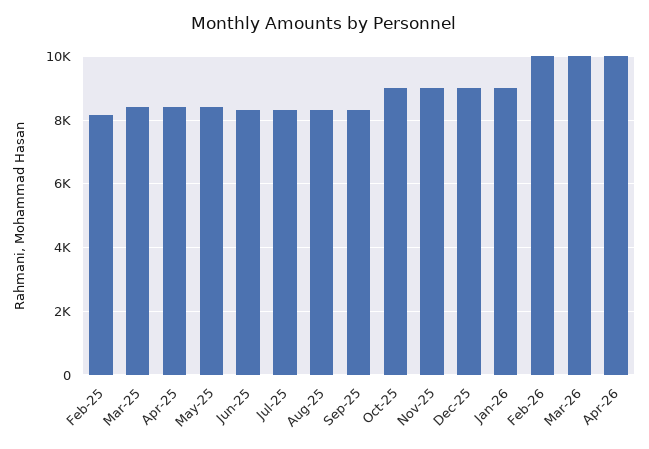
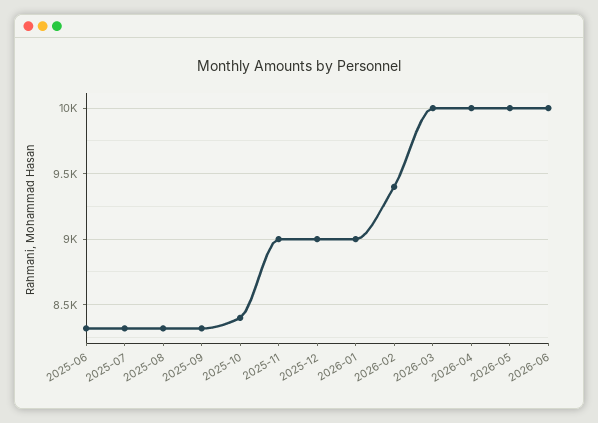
Feb-25: 8200 -> none
Mar-25: 8400 -> none
Apr-25: 8400 -> none
May-25: 8400 -> none
Oct-25: 9000 -> 8400
Feb-26: 10000 -> 9400
2026-05: none -> 10000
2026-06: none -> 10000

